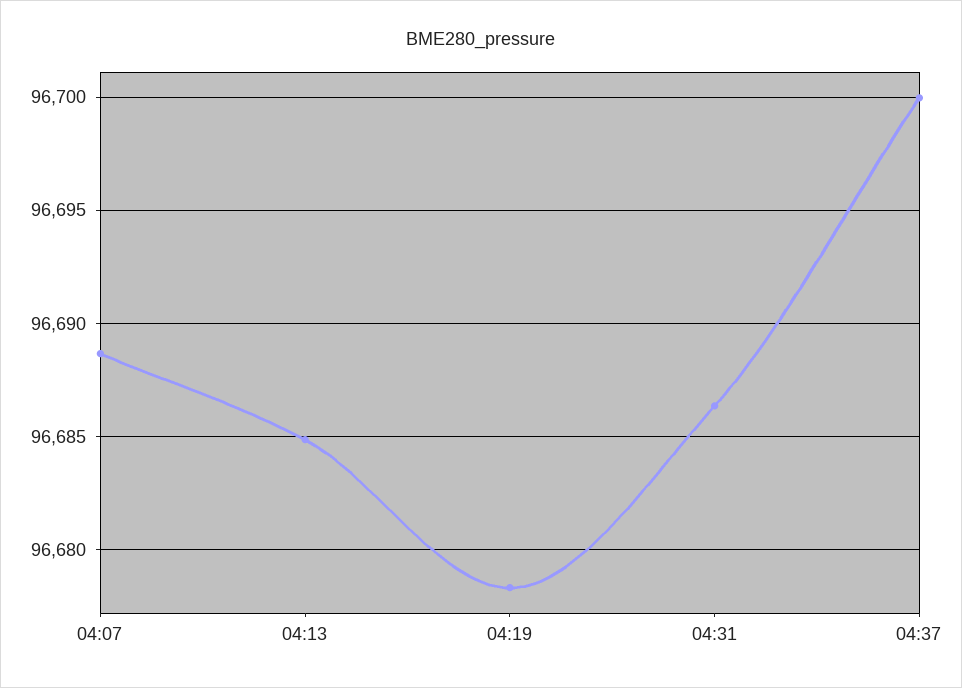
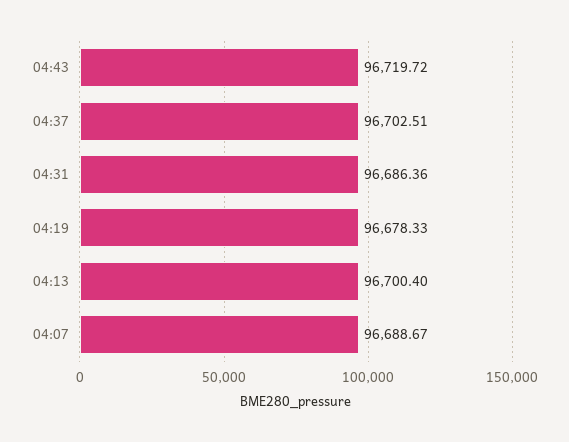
04:13: 96685 -> 96700.4
04:37: 96700 -> 96702.51
04:43: none -> 96719.72

